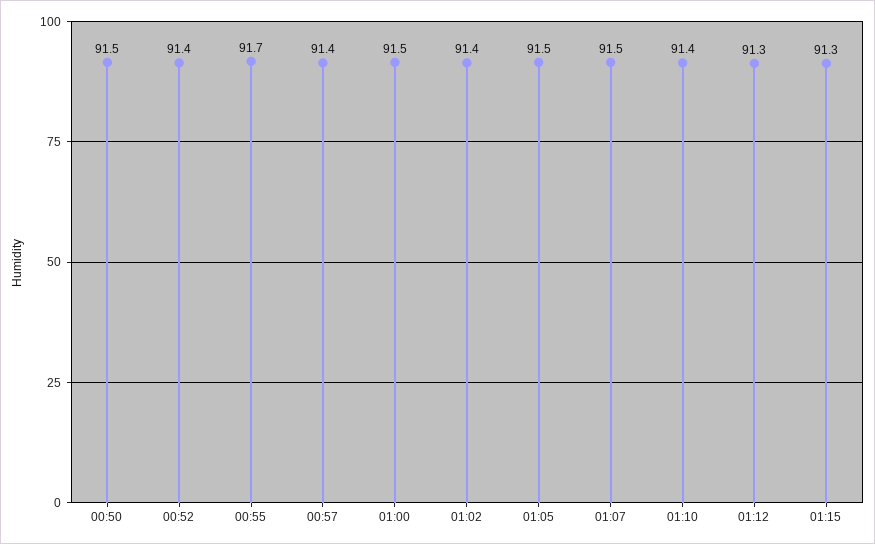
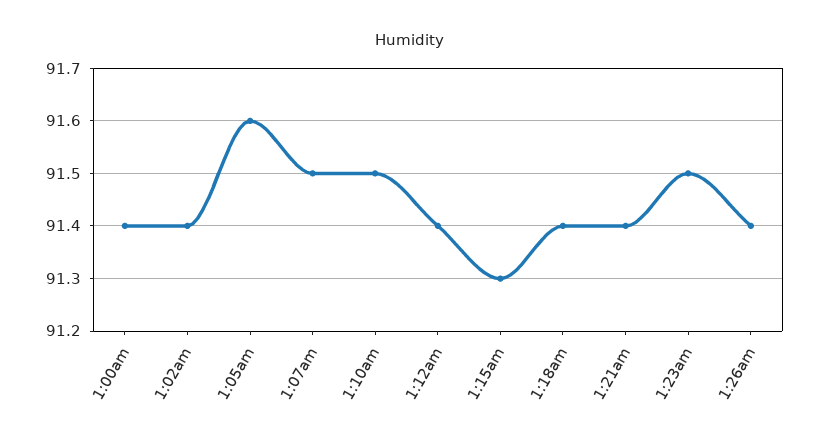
00:50: 91.5 -> none
00:52: 91.4 -> none
00:55: 91.7 -> none
00:57: 91.4 -> none
01:00: 91.5 -> 91.4
01:05: 91.5 -> 91.6
01:10: 91.4 -> 91.5
01:12: 91.3 -> 91.4
1:18am: none -> 91.4
1:21am: none -> 91.4
1:23am: none -> 91.5
1:26am: none -> 91.4

